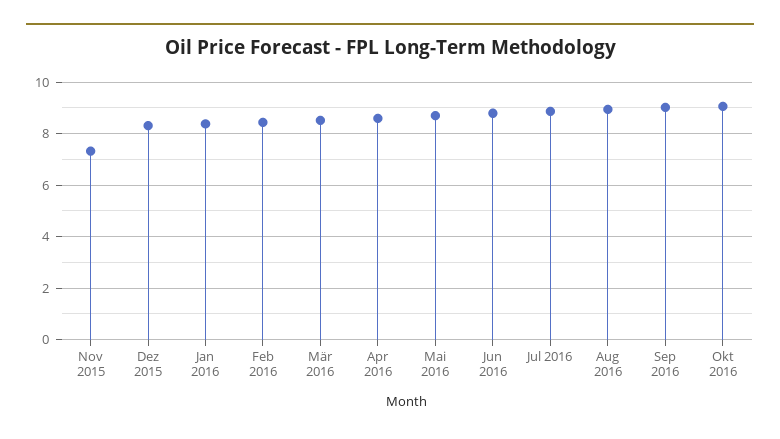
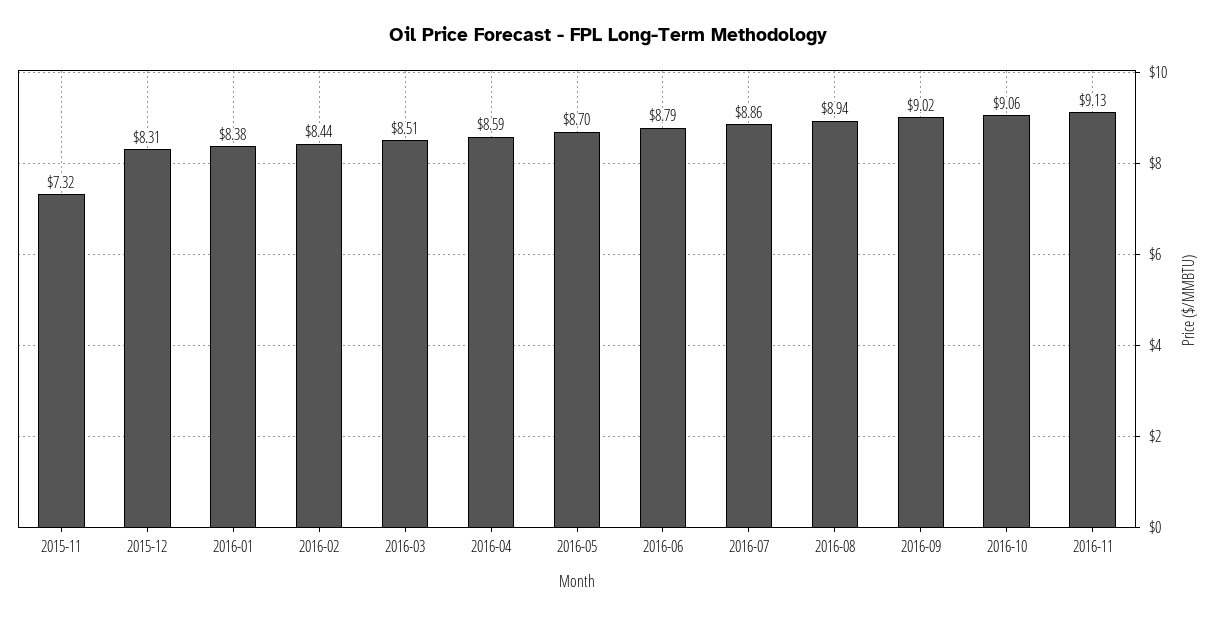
2016-11: none -> 9.13

